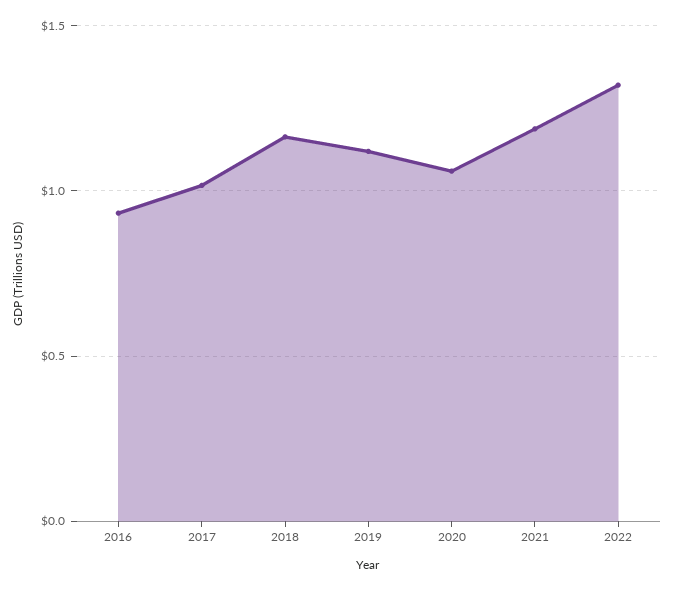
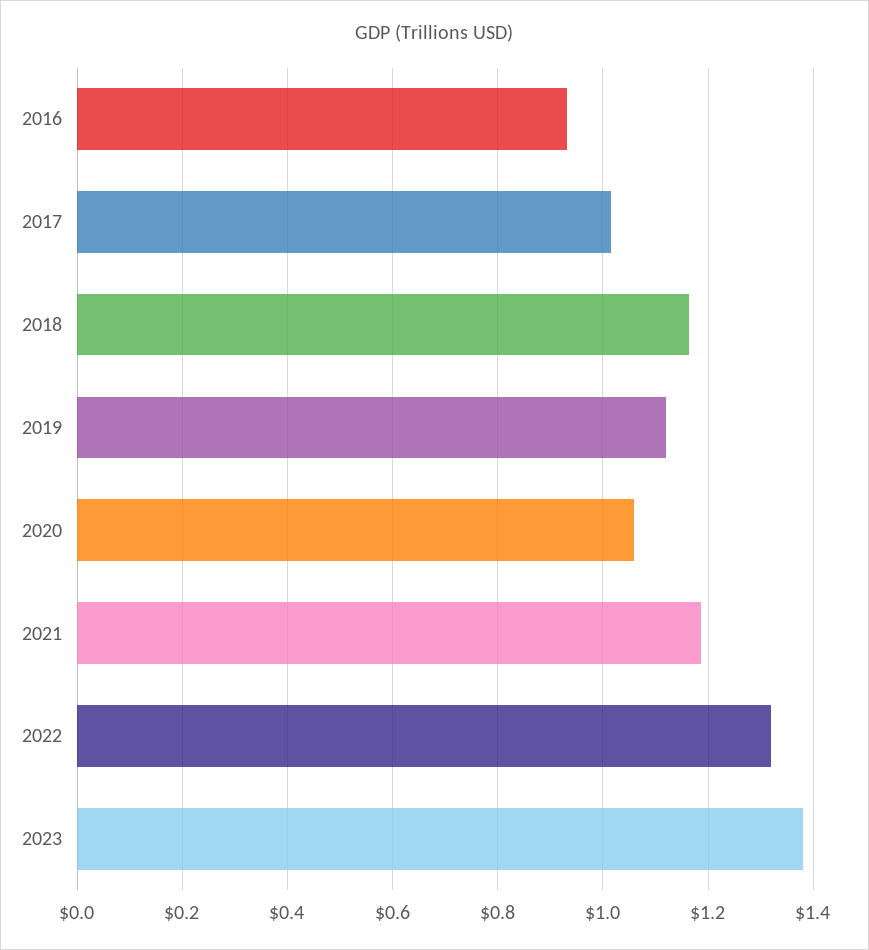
2023: none -> 1.38

